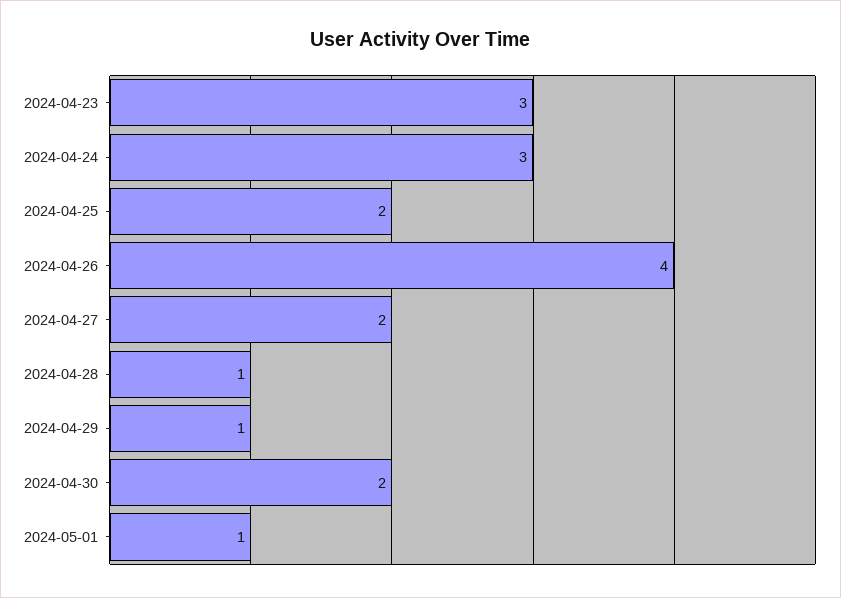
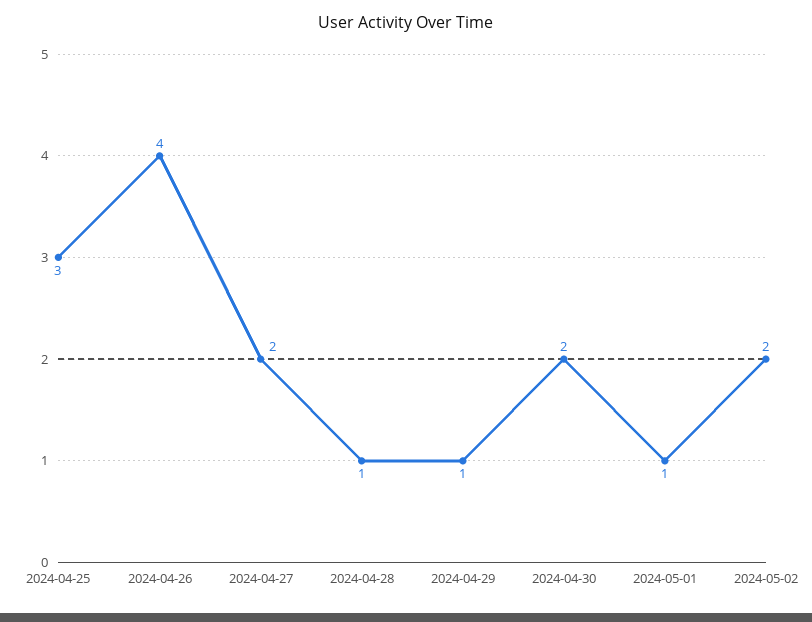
2024-04-23: 3 -> none
2024-04-24: 3 -> none
2024-04-25: 2 -> 3
2024-05-02: none -> 2

